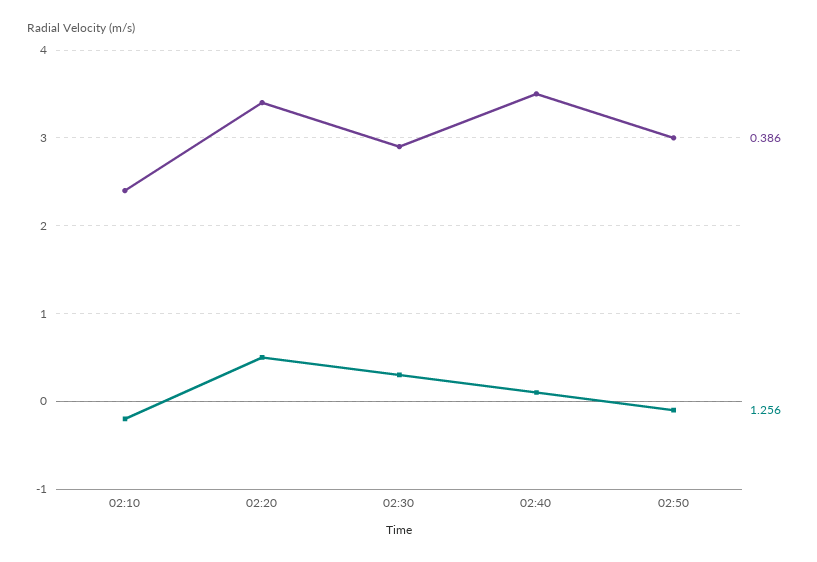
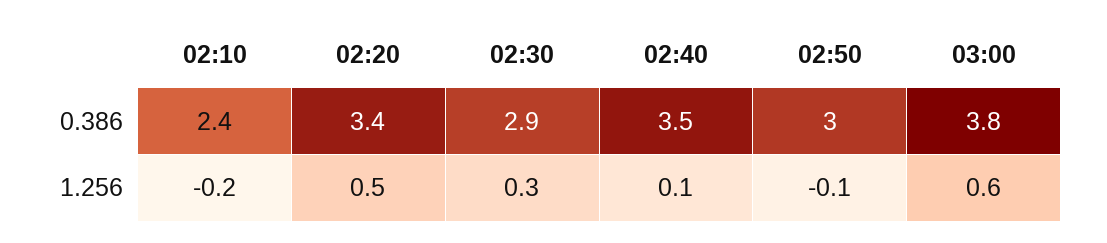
0.386, 03:00: none -> 3.8
1.256, 03:00: none -> 0.6

